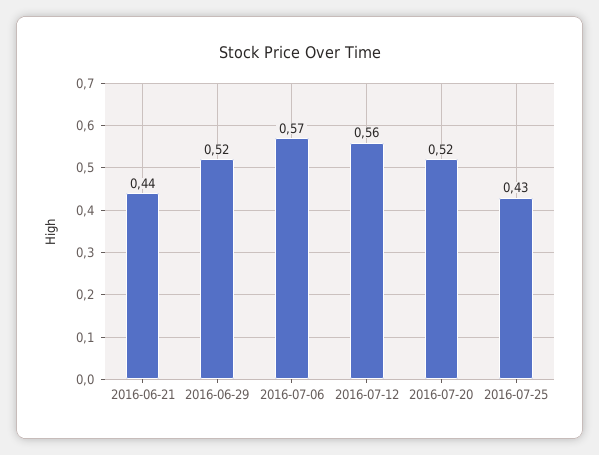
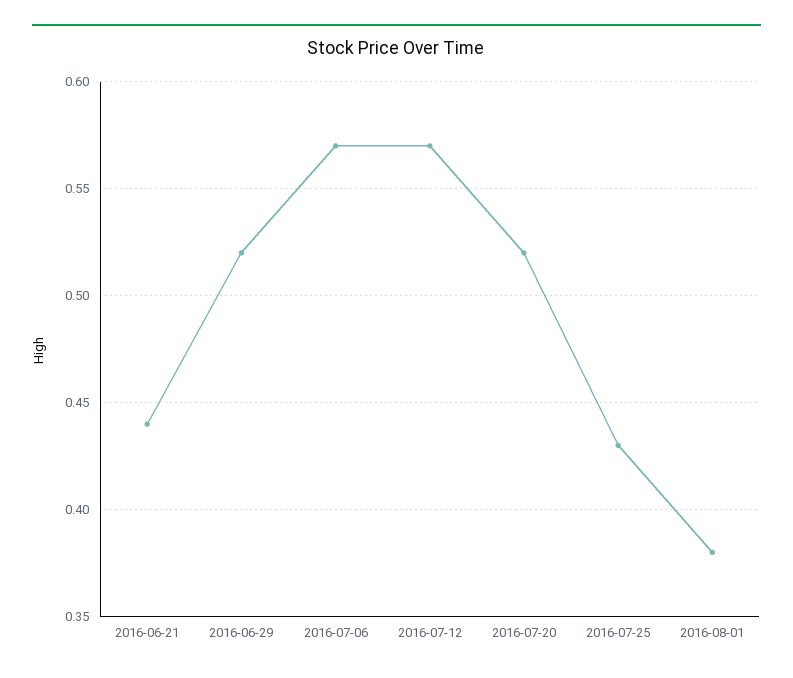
2016-07-12: 0.56 -> 0.57
2016-08-01: none -> 0.38

